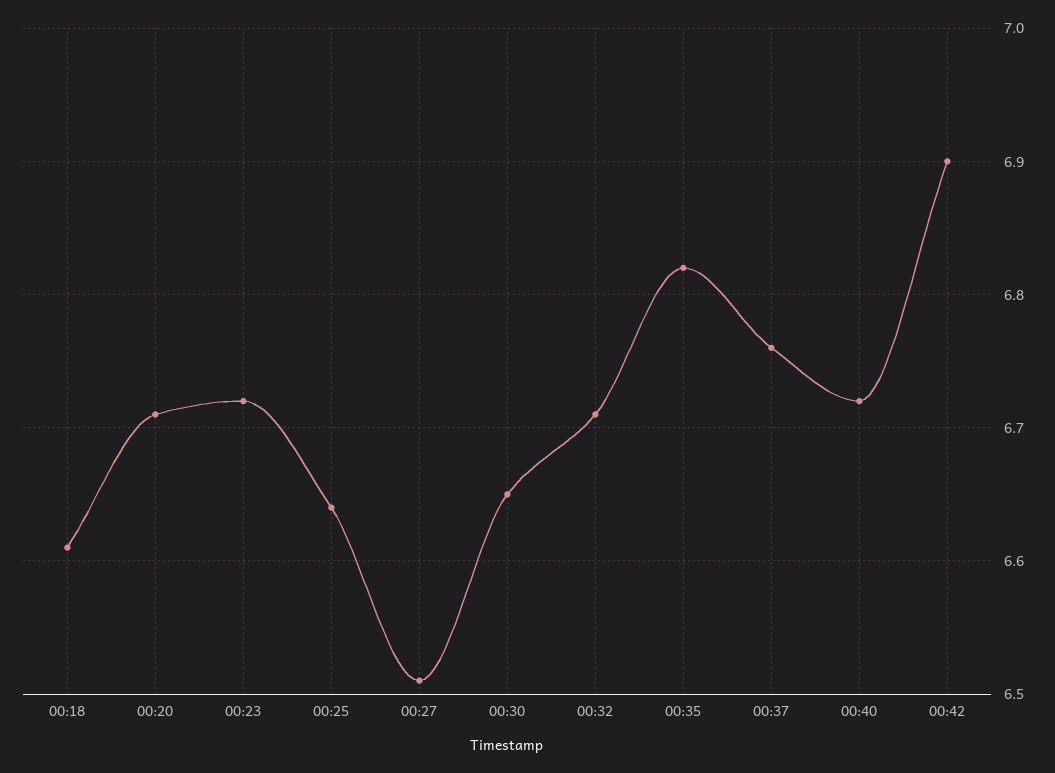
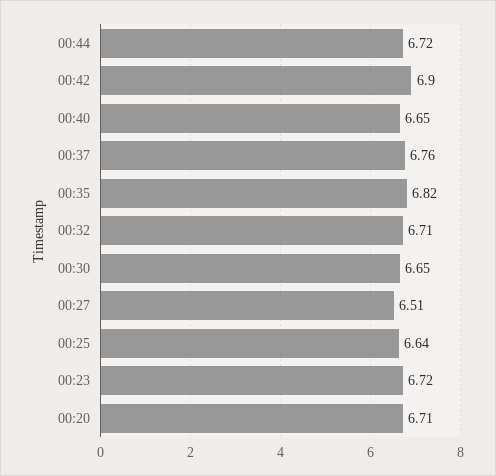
00:18: 6.61 -> none
00:40: 6.72 -> 6.65
00:44: none -> 6.72

